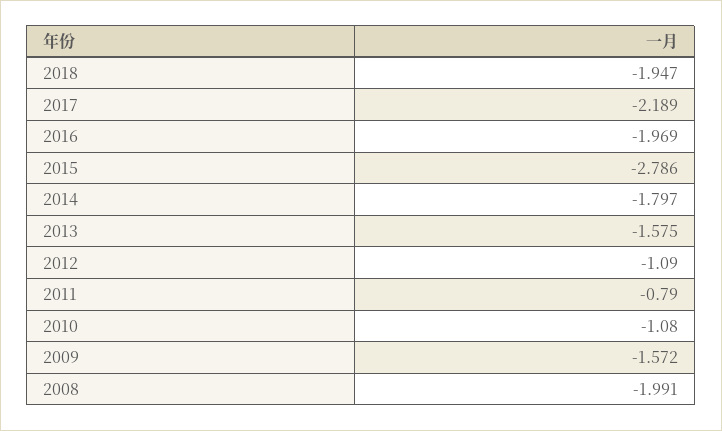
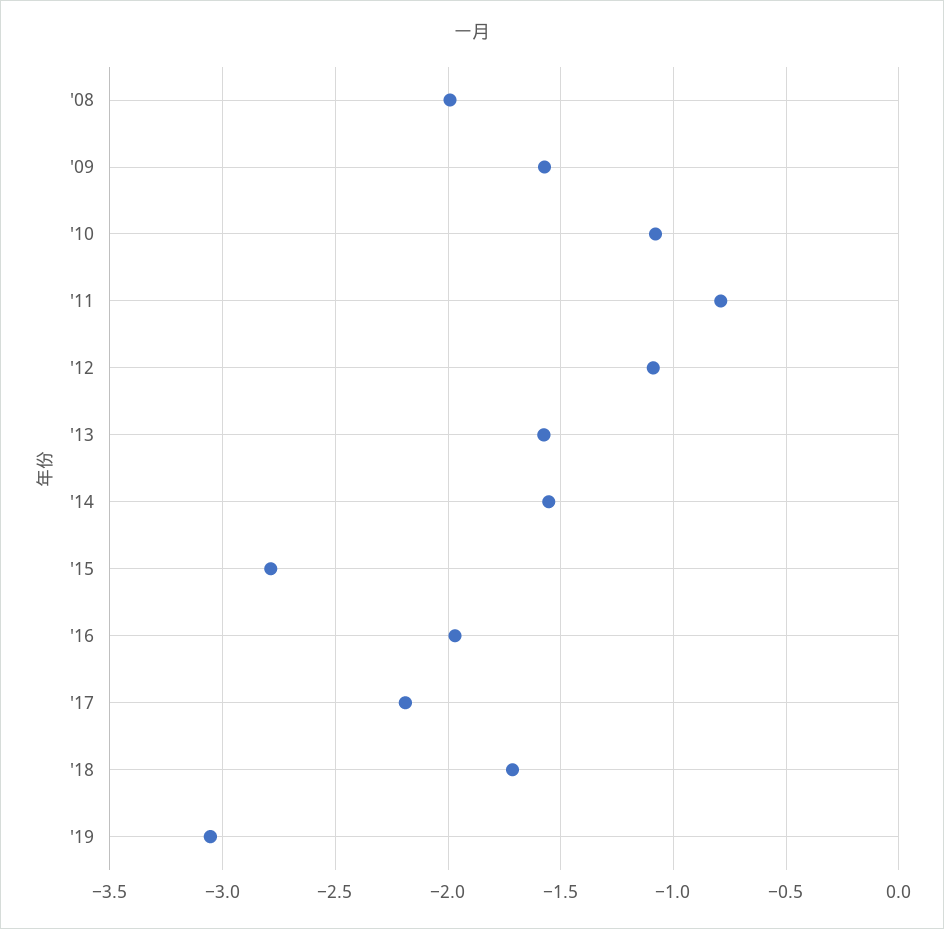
2018: -1.947 -> -1.7
2014: -1.797 -> -1.55
'19: none -> -3.05

